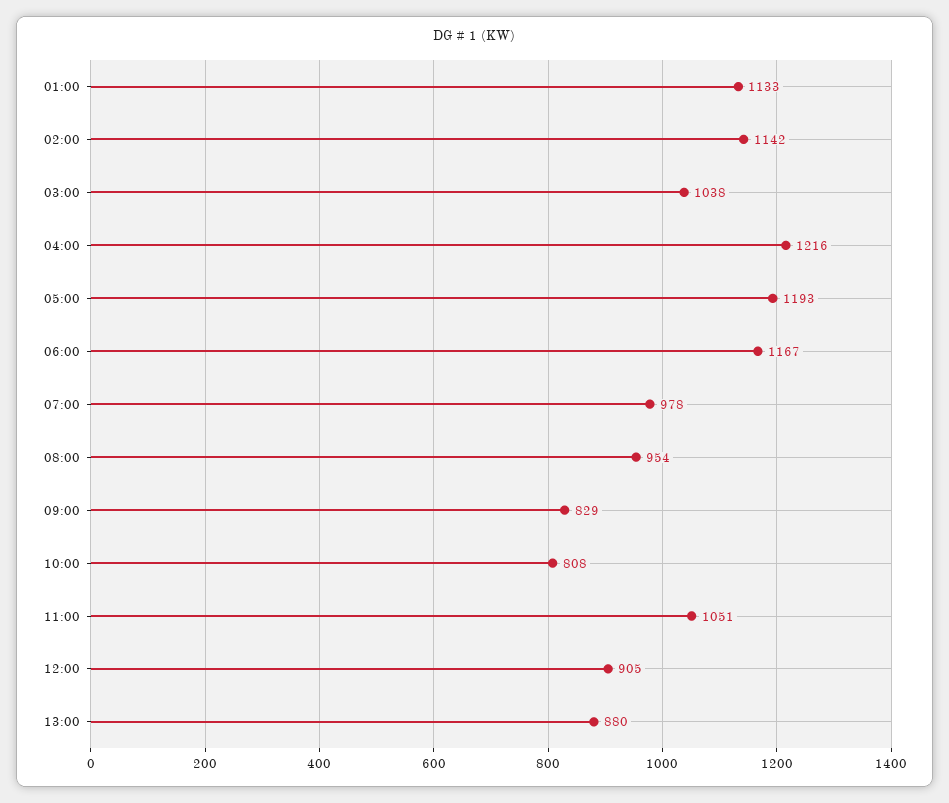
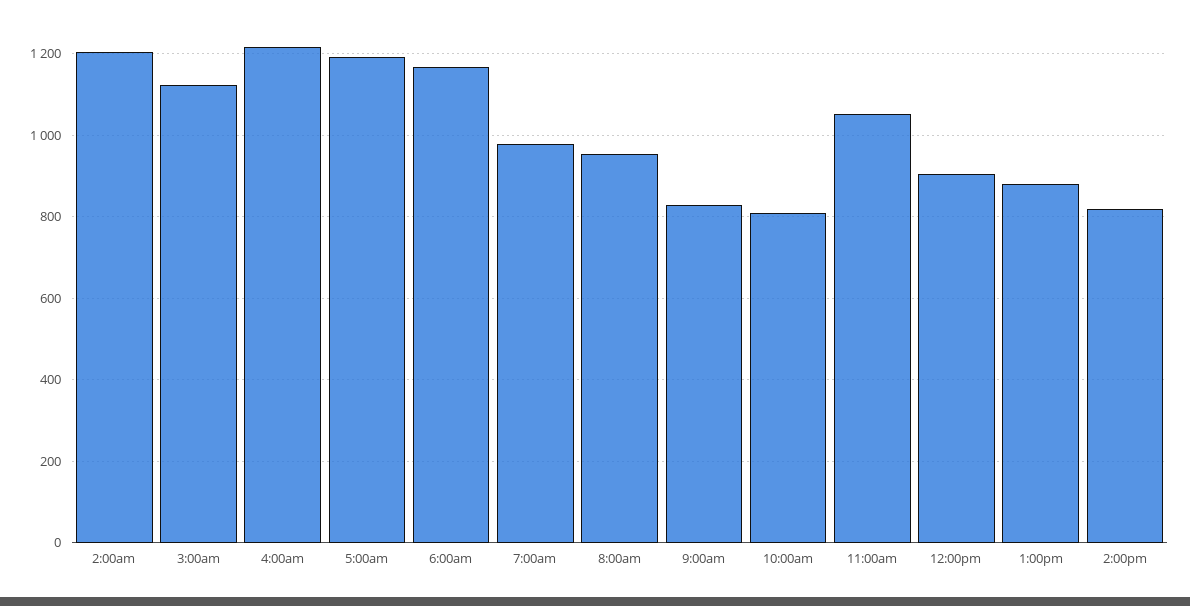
01:00: 1133 -> none
02:00: 1142 -> 1200
03:00: 1038 -> 1120
2:00pm: none -> 820

